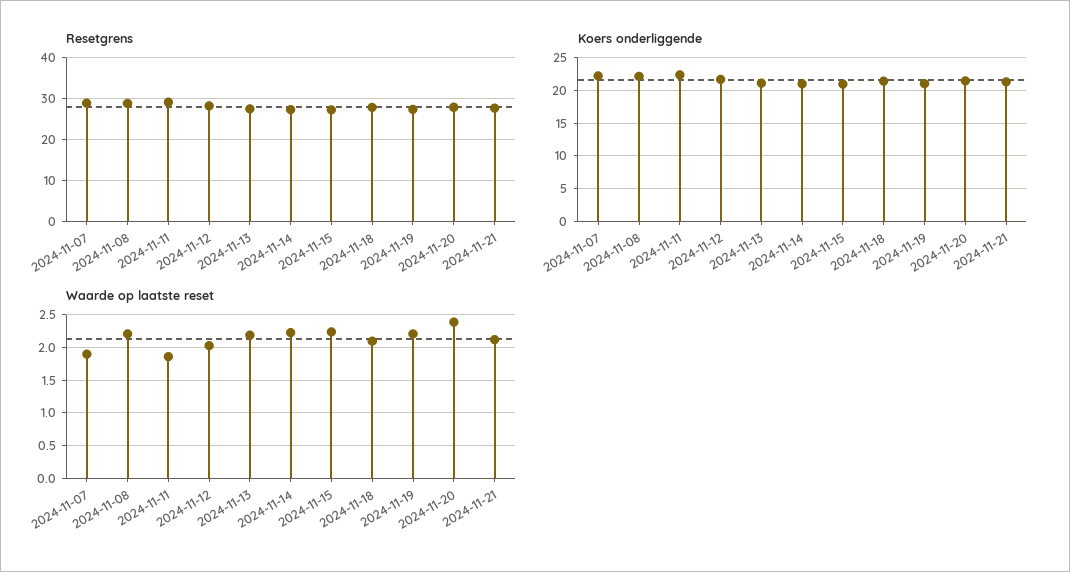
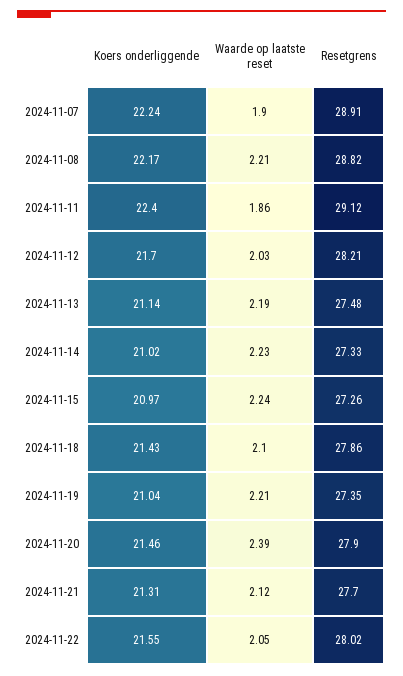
Koers onderliggende, 2024-11-22: none -> 21.55
Waarde op laatste reset, 2024-11-22: none -> 2.05
Resetgrens, 2024-11-22: none -> 28.02

